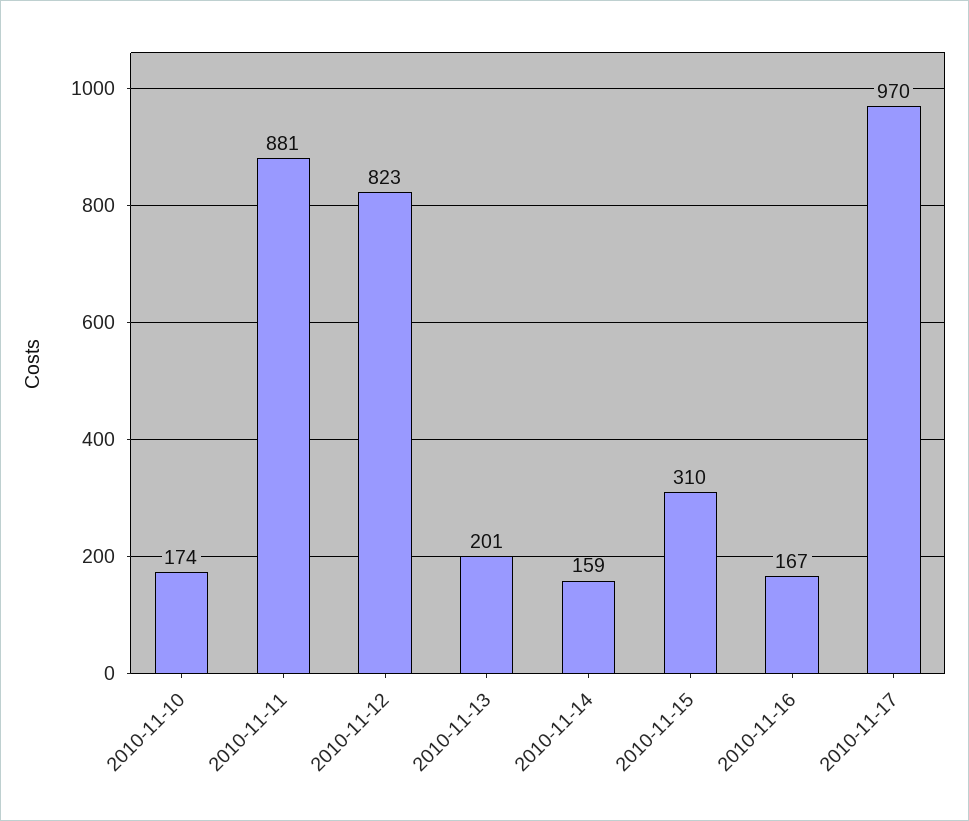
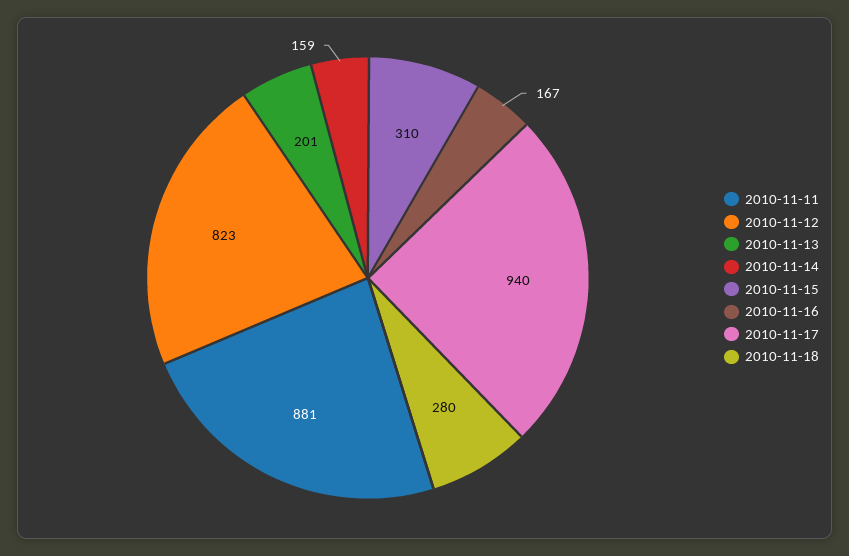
2010-11-10: 174 -> none
2010-11-17: 970 -> 940
2010-11-18: none -> 280

